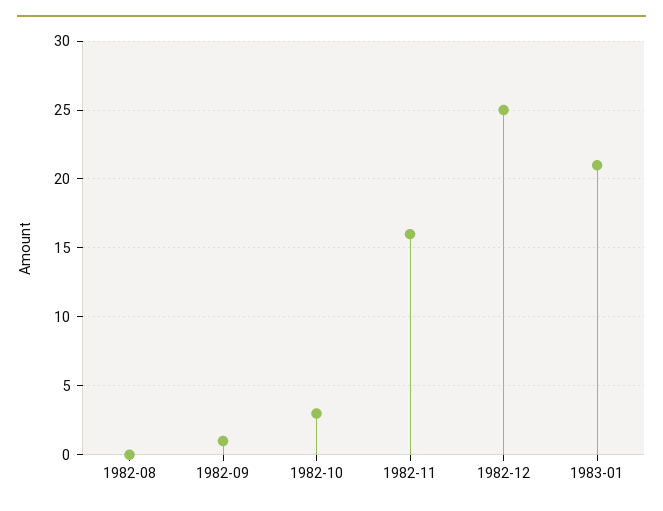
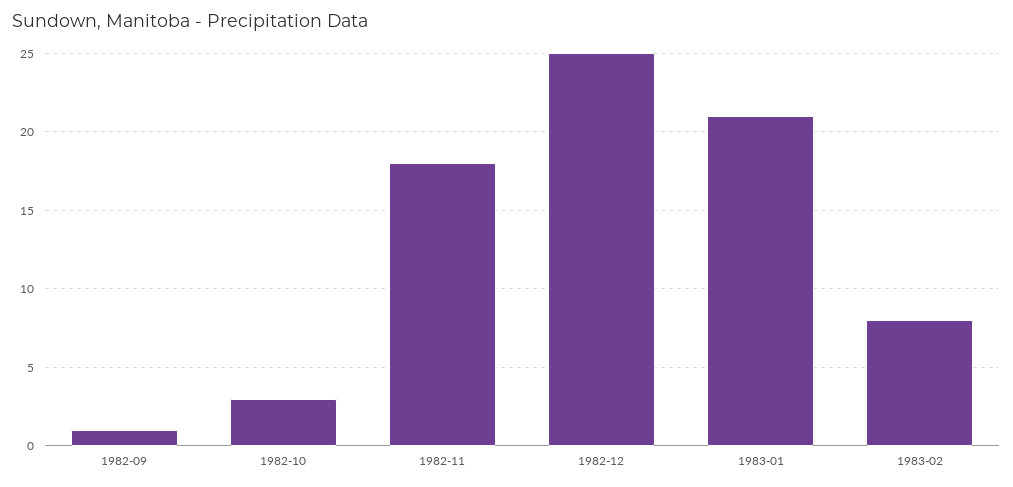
1982-08: 0 -> none
1982-11: 16 -> 18
1983-02: none -> 8

